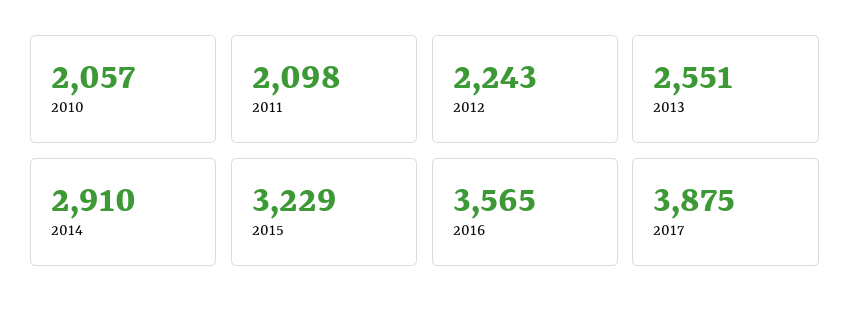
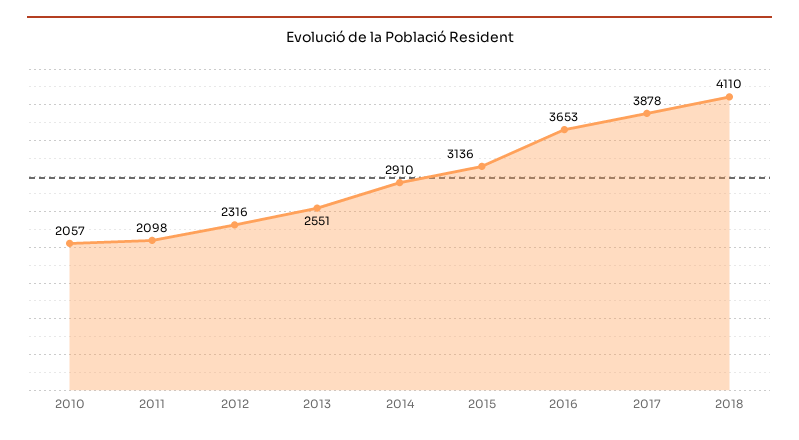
2012: 2243 -> 2316
2015: 3229 -> 3136
2016: 3565 -> 3653
2017: 3875 -> 3878
2018: none -> 4110

